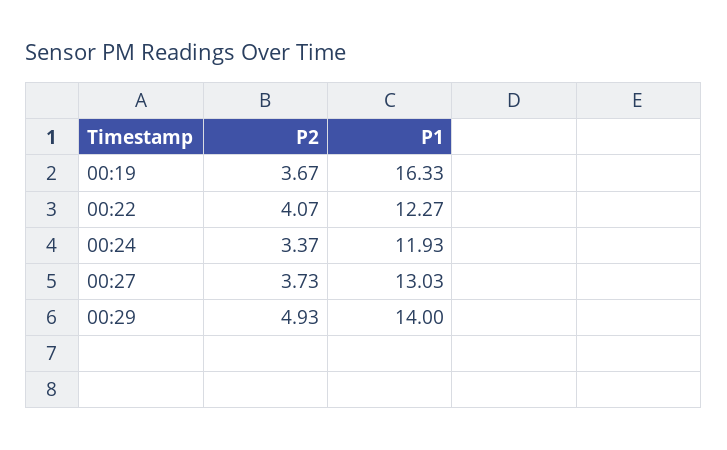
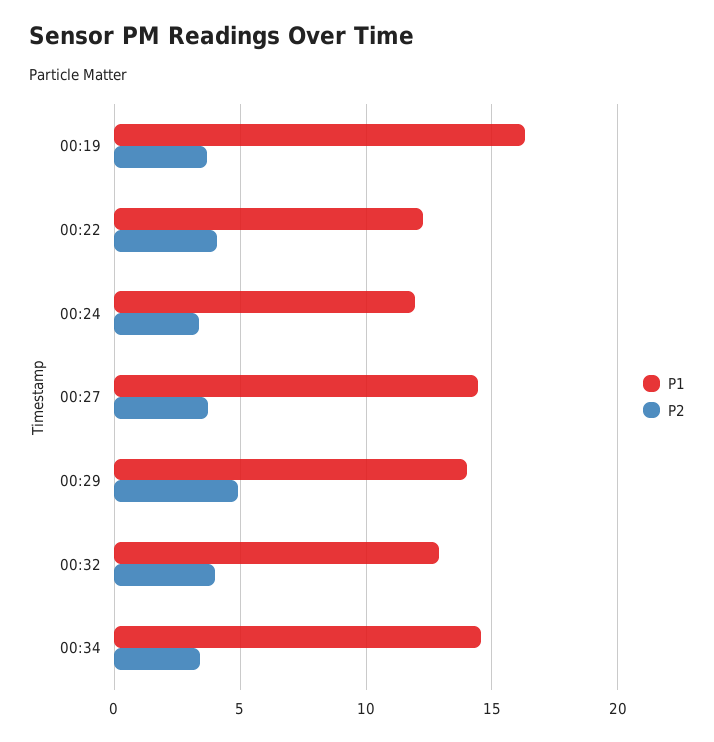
P1, 00:27: 13.03 -> 14.5
P1, 00:32: none -> 13
P2, 00:32: none -> 4
P1, 00:34: none -> 14.5
P2, 00:34: none -> 3.5

